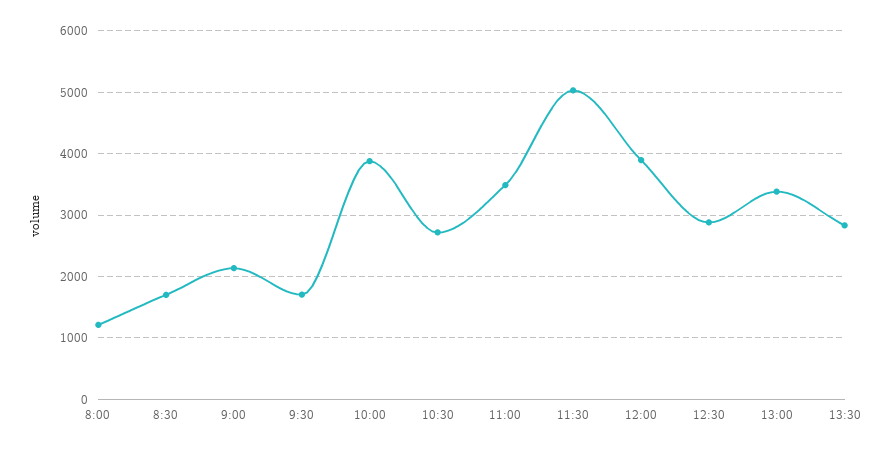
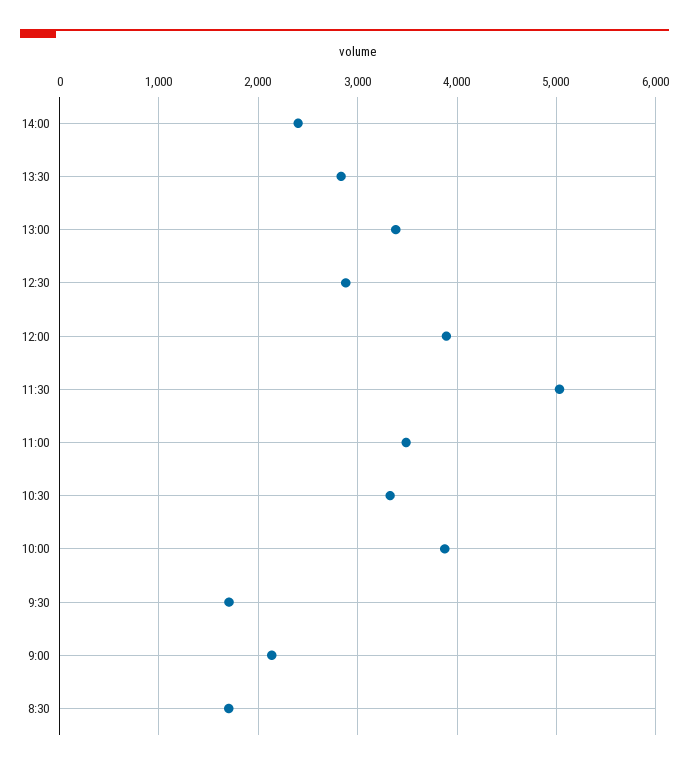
8:00: 1200 -> none
10:30: 2700 -> 3300
14:00: none -> 2400

